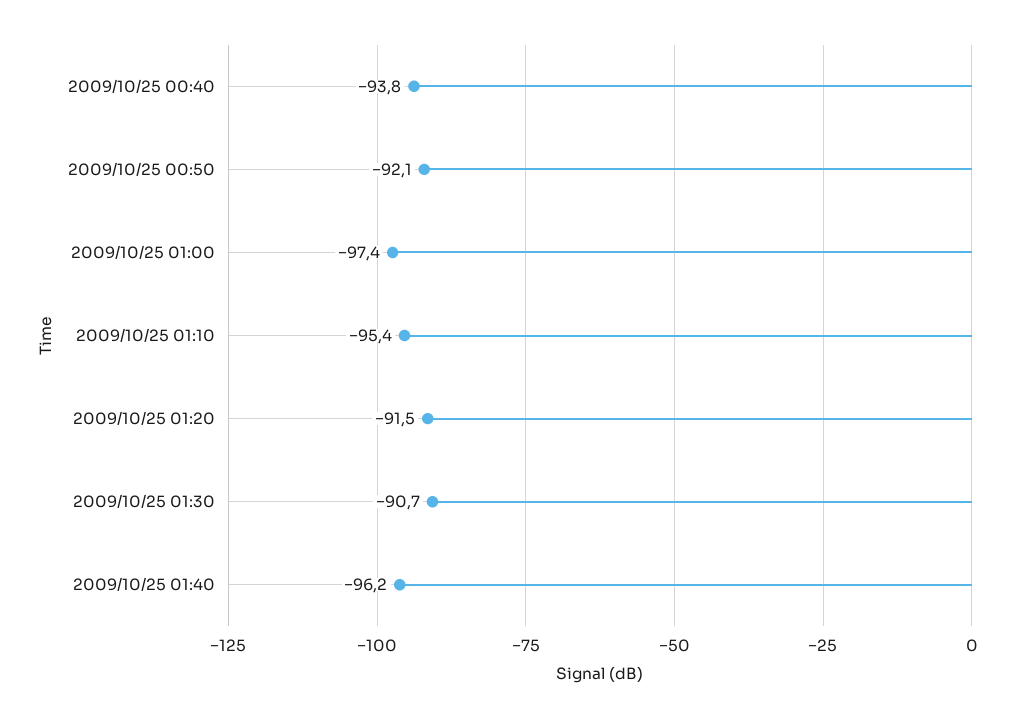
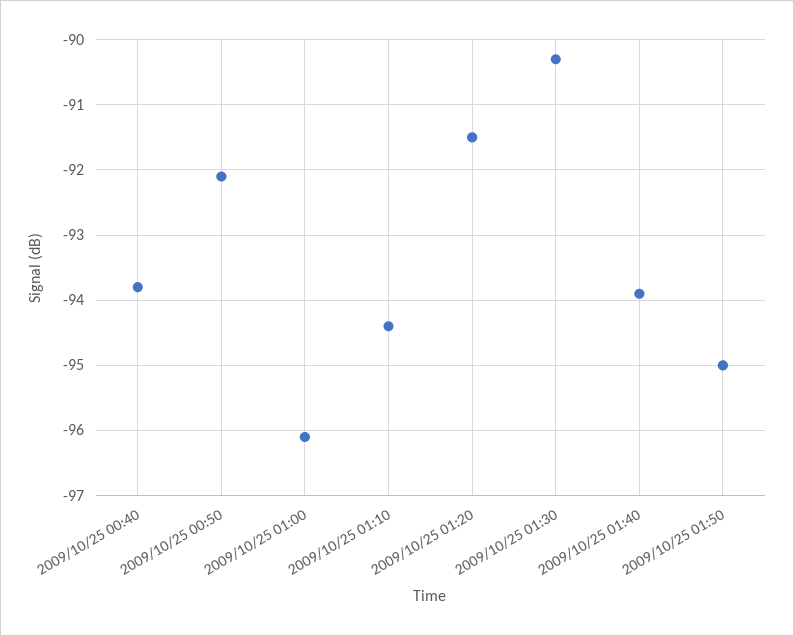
2009/10/25 01:00: -97.4 -> -96.1
2009/10/25 01:10: -95.4 -> -94.4
2009/10/25 01:30: -90.7 -> -90.3
2009/10/25 01:40: -96.2 -> -93.9
2009/10/25 01:50: none -> -95

